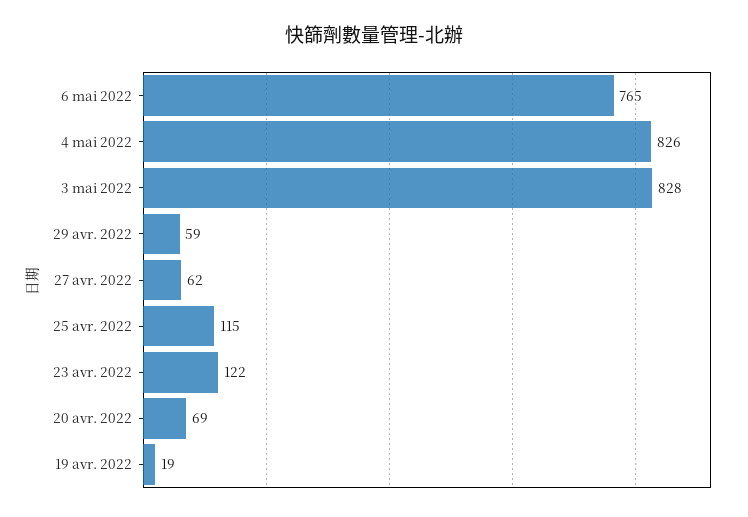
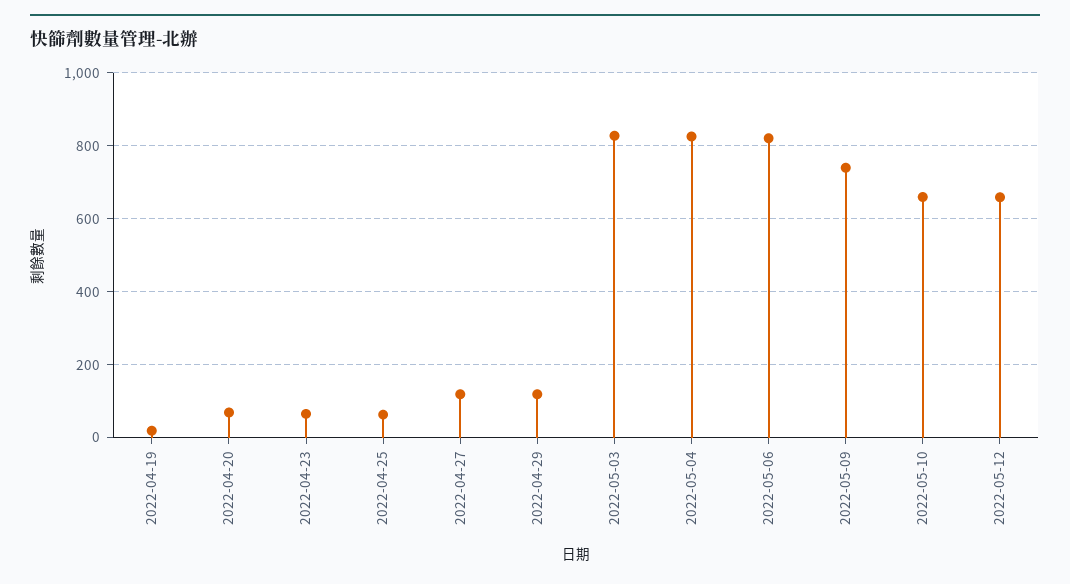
6 mai 2022: 765 -> 820
29 avr. 2022: 59 -> 120
27 avr. 2022: 62 -> 120
25 avr. 2022: 115 -> 60
23 avr. 2022: 122 -> 60
2022-05-09: none -> 740
2022-05-10: none -> 660
2022-05-12: none -> 660

